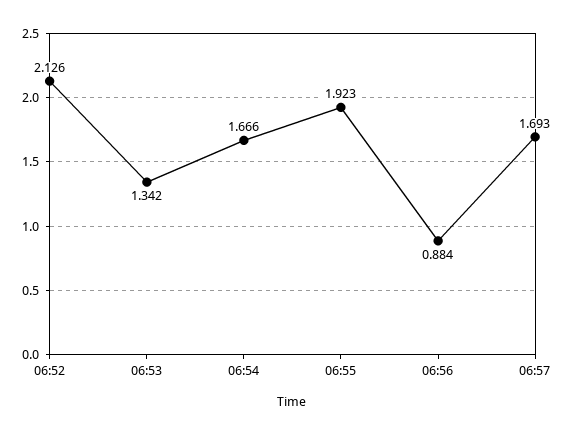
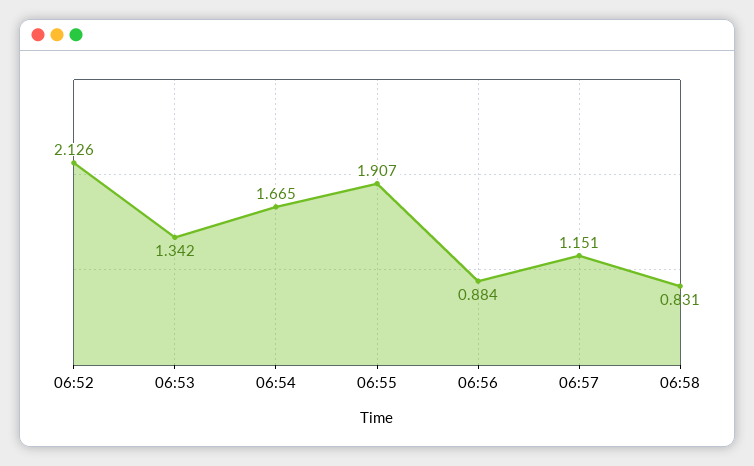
06:54: 1.666 -> 1.665
06:55: 1.923 -> 1.907
06:57: 1.693 -> 1.151
06:58: none -> 0.831

